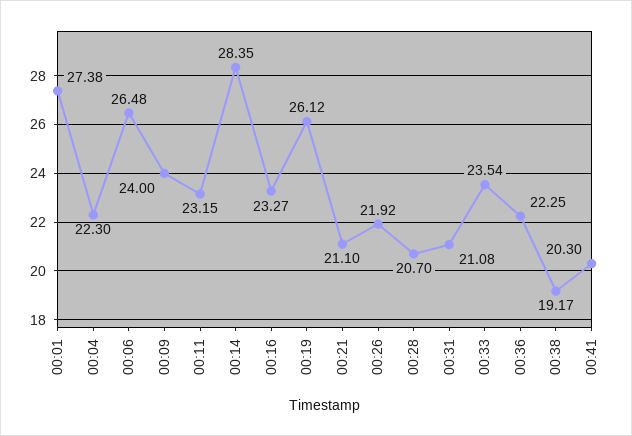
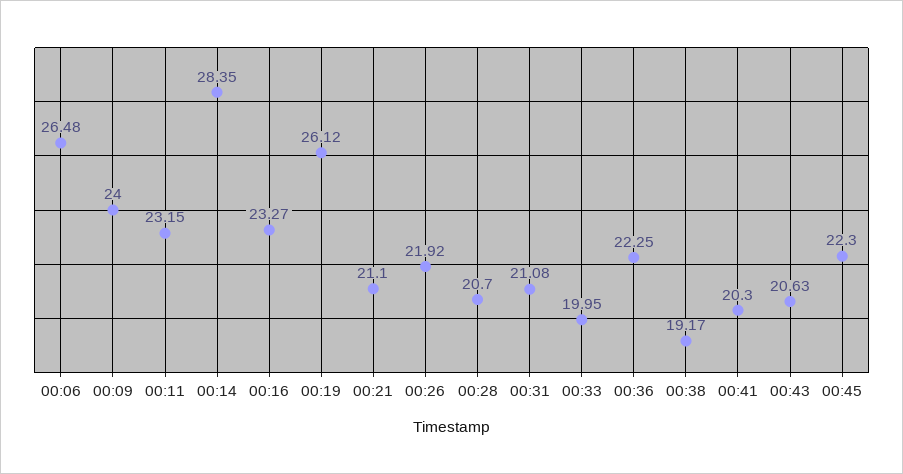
00:01: 27.38 -> none
00:04: 22.3 -> none
00:33: 23.54 -> 19.95
00:43: none -> 20.63
00:45: none -> 22.3

